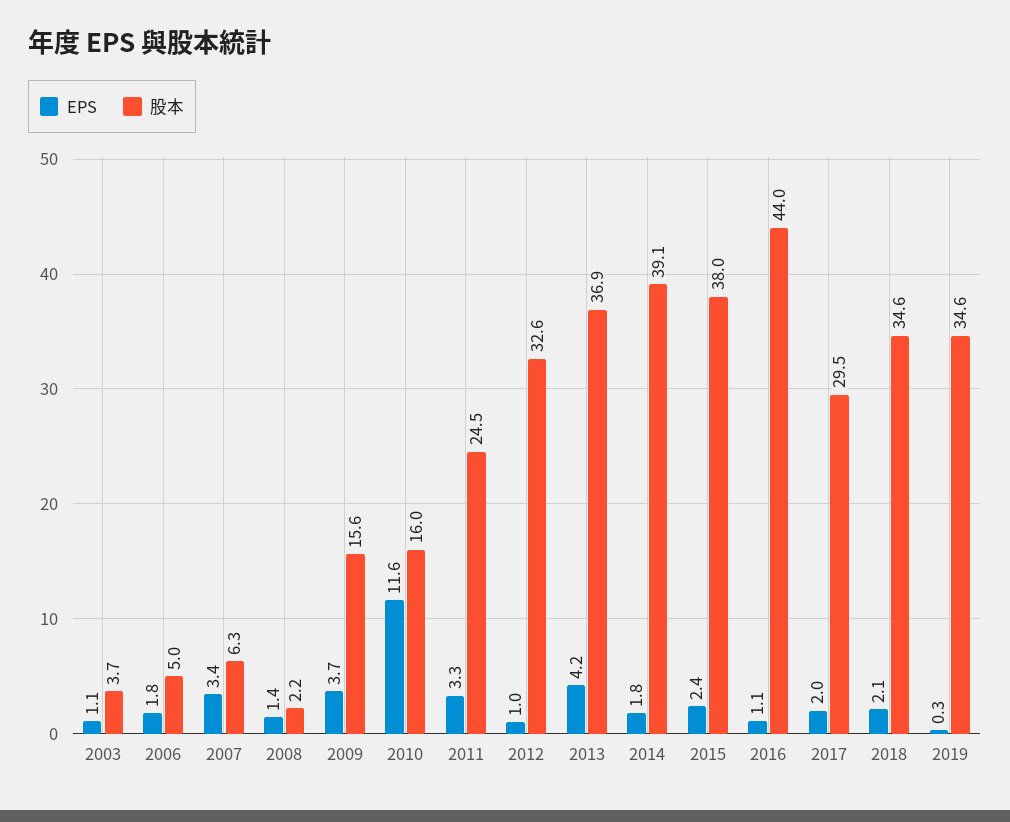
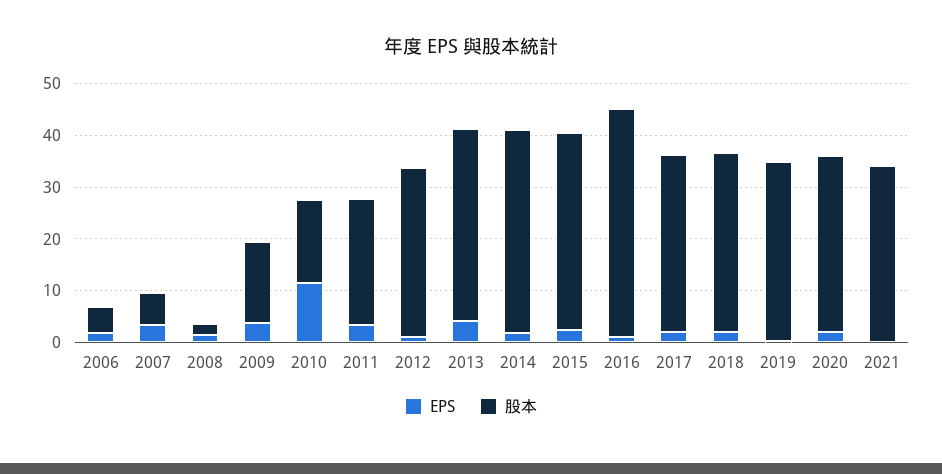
EPS, 2003: 1.1 -> none
股本, 2003: 3.7 -> none
股本, 2017: 29.5 -> 34
EPS, 2020: none -> 2
股本, 2020: none -> 34
EPS, 2021: none -> 0
股本, 2021: none -> 34

